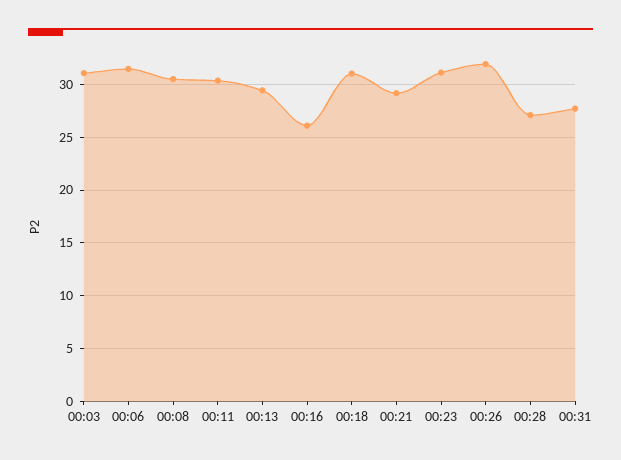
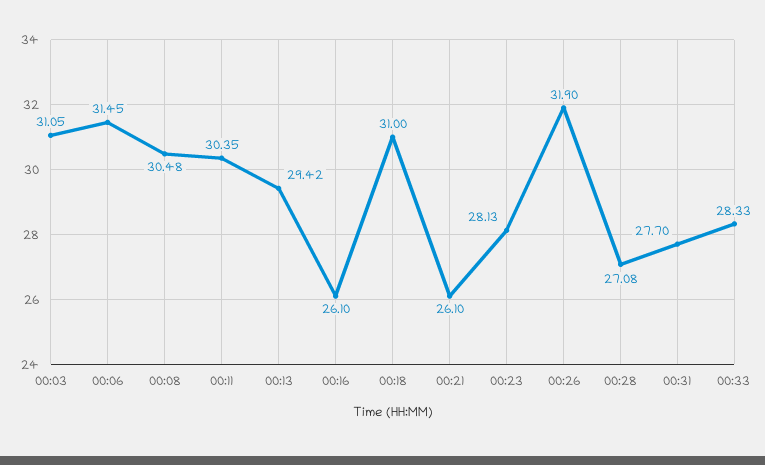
00:21: 29 -> 26.1
00:23: 31 -> 28.13
00:33: none -> 28.33

